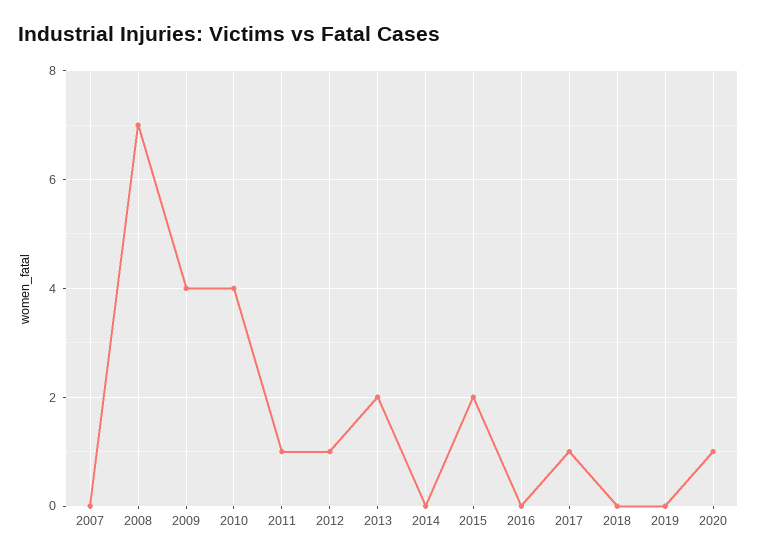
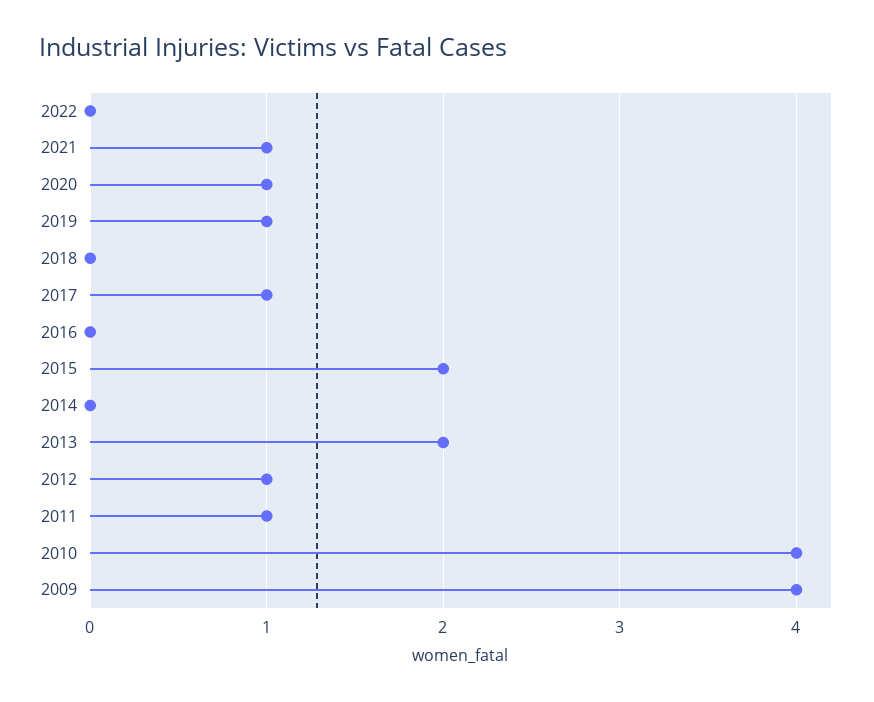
2007: 0 -> none
2008: 7 -> none
2019: 0 -> 1
2022: none -> 0
2021: none -> 1

